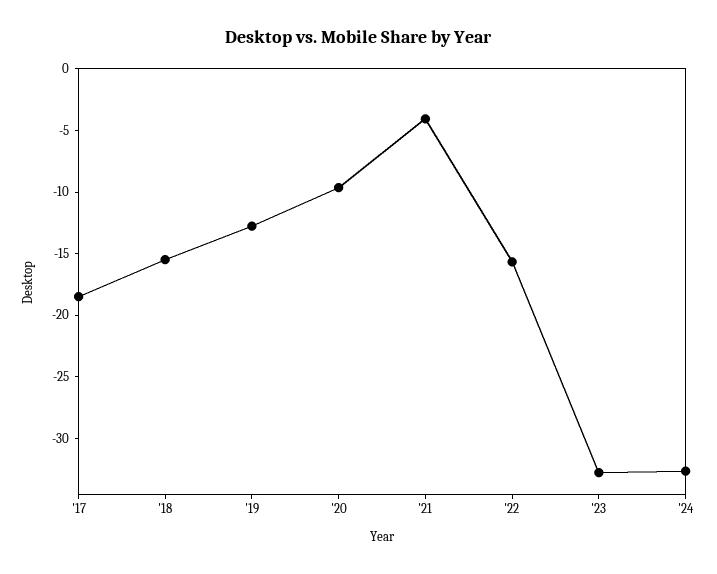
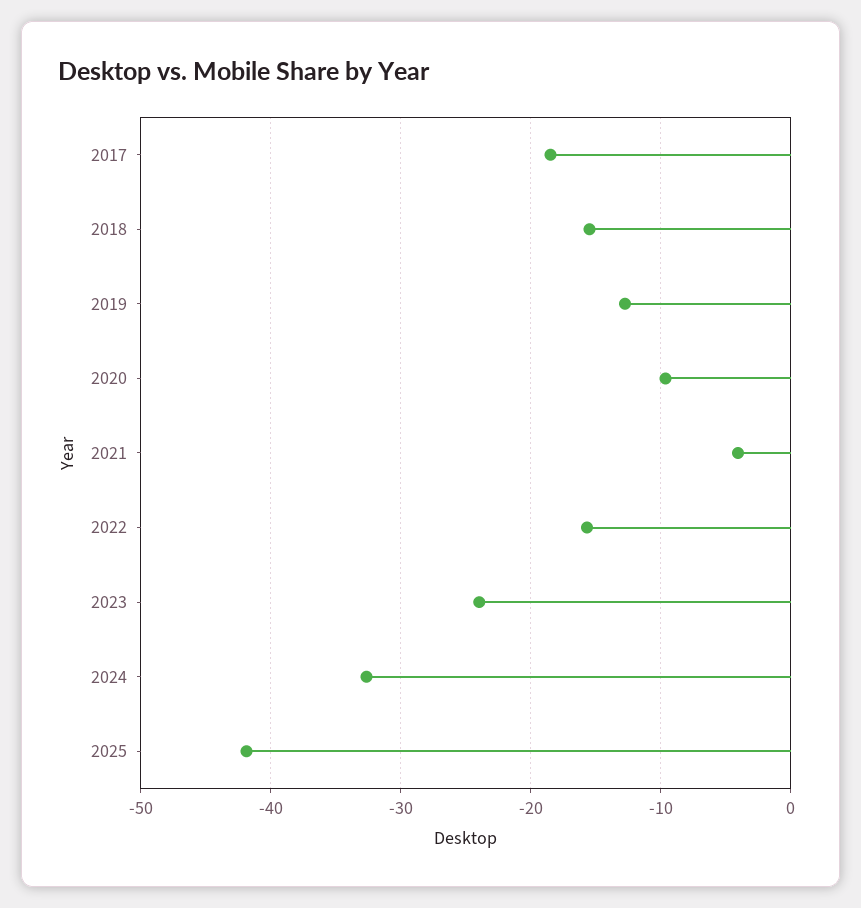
'23: -33 -> -24
2025: none -> -42

